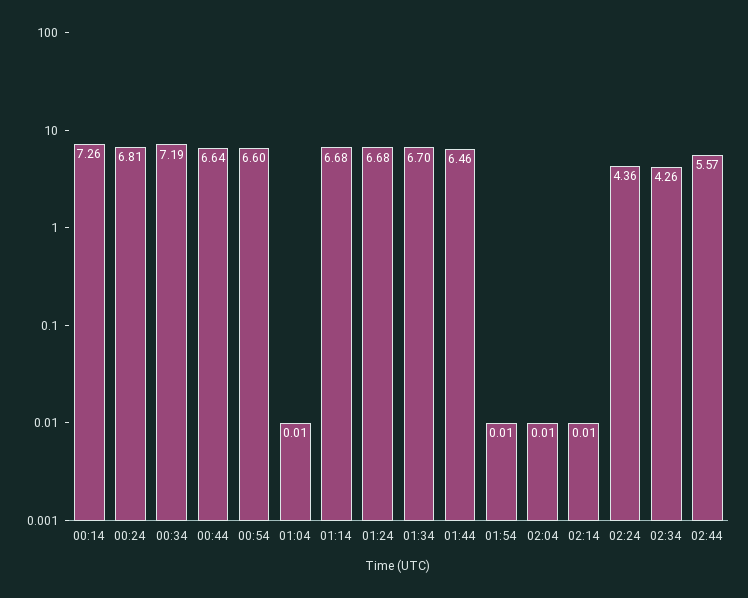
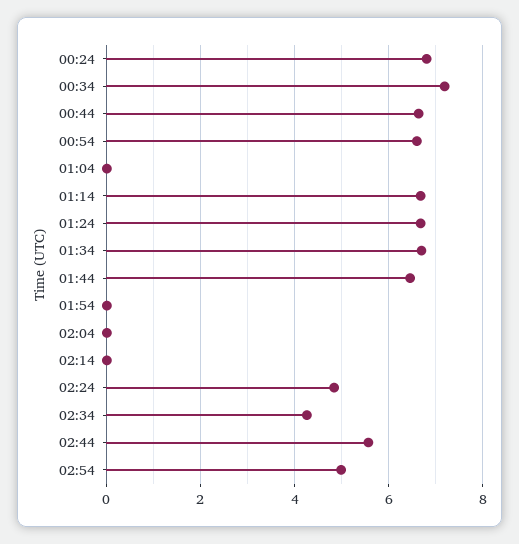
00:14: 7.26 -> none
02:24: 4.36 -> 4.8
02:54: none -> 5

